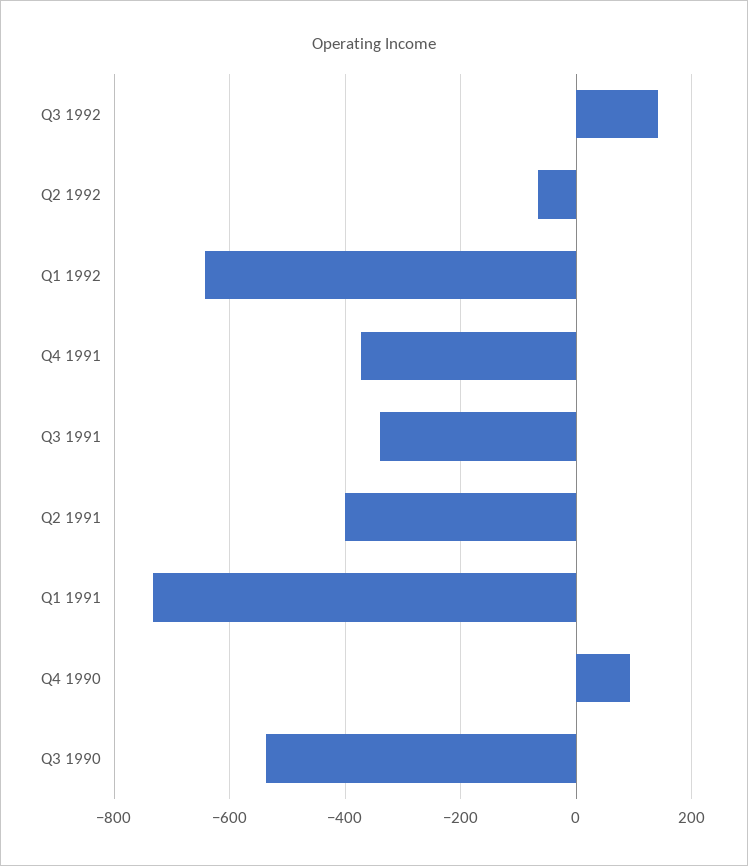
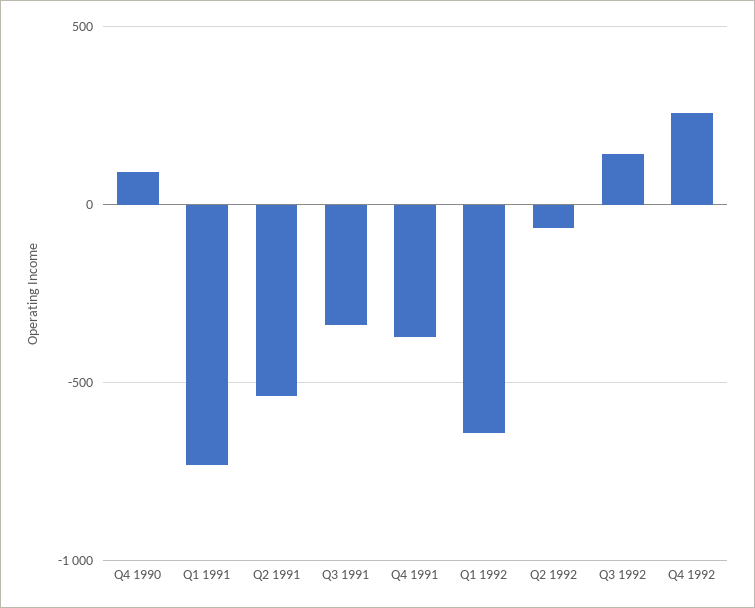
Q2 1991: -400 -> -550
Q3 1990: -540 -> none
Q4 1992: none -> 250

